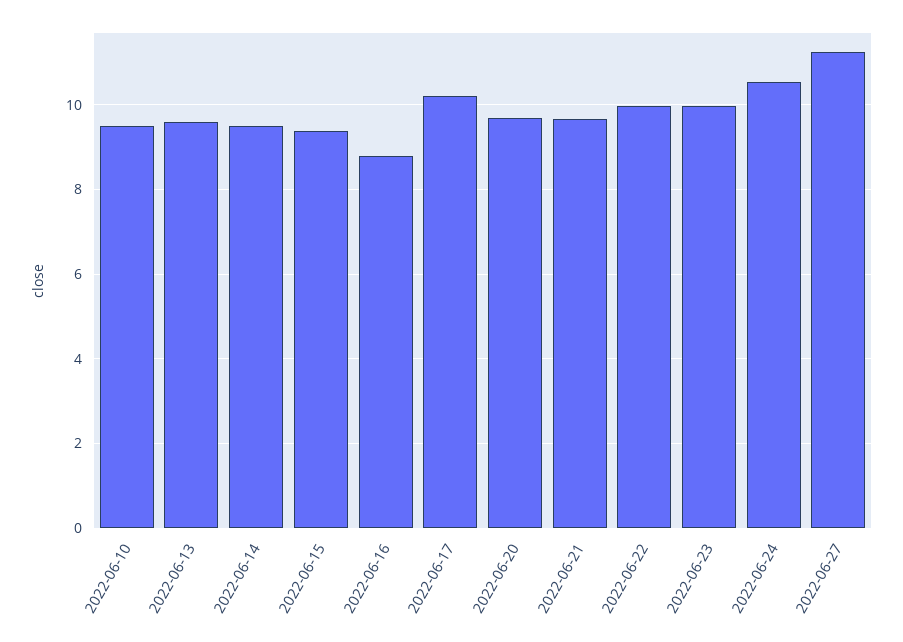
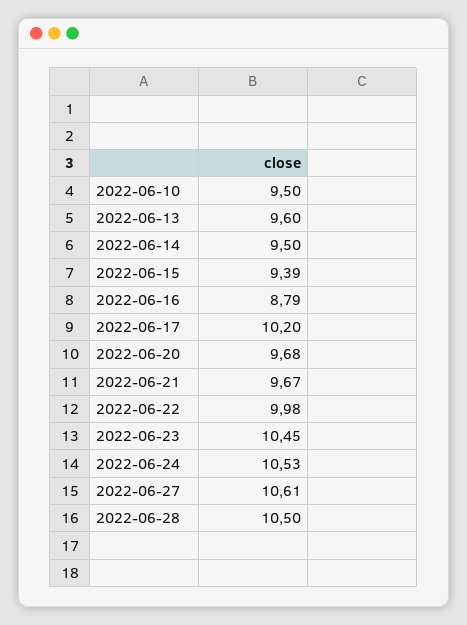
2022-06-23: 10 -> 10.45
2022-06-27: 11.2 -> 10.61
2022-06-28: none -> 10.5

